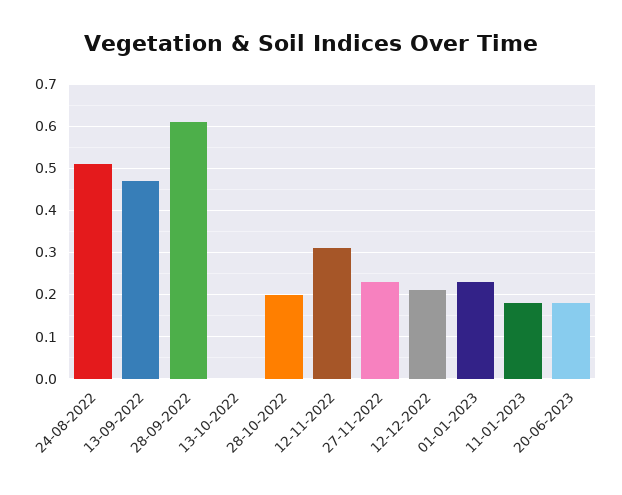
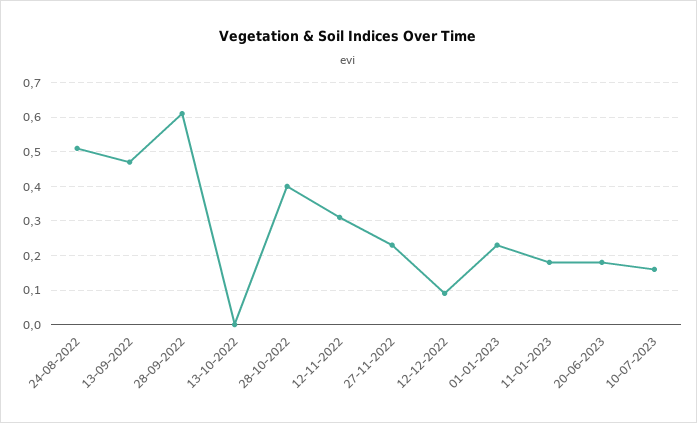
28-10-2022: 0.2 -> 0.4
12-12-2022: 0.2 -> 0.1
10-07-2023: none -> 0.15

